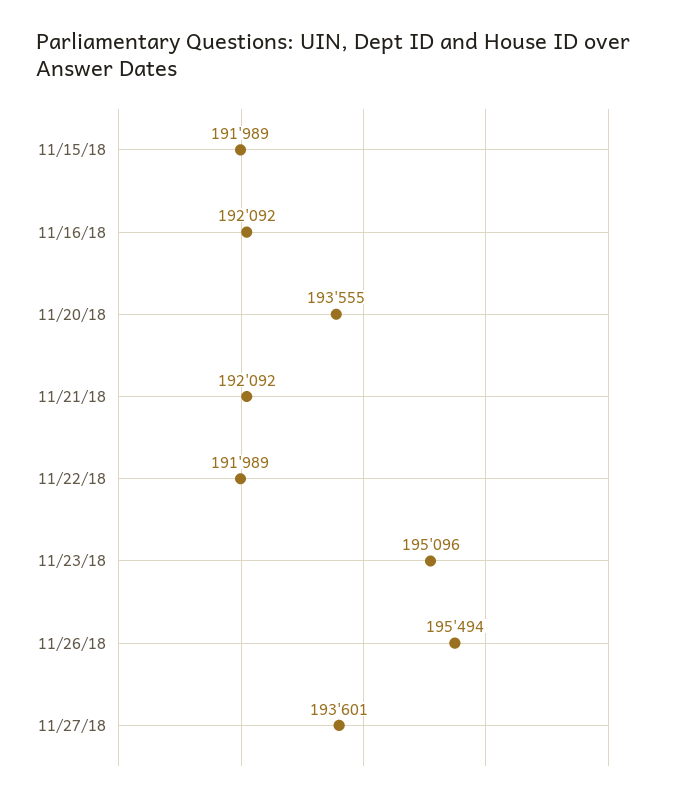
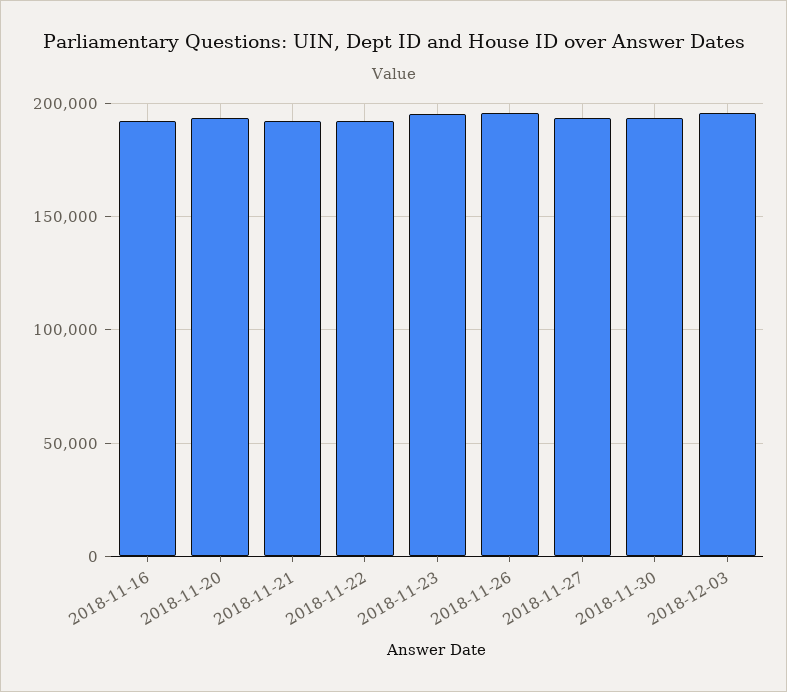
11/15/18: 191989 -> none
2018-11-30: none -> 195000
2018-12-03: none -> 195000

